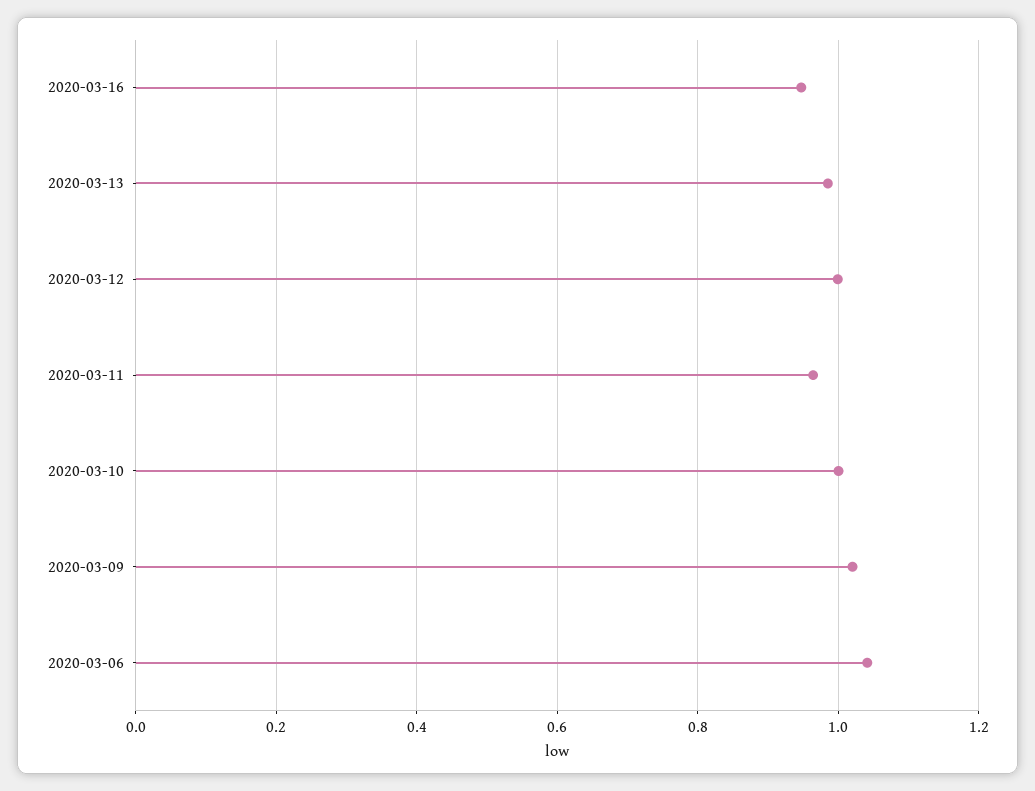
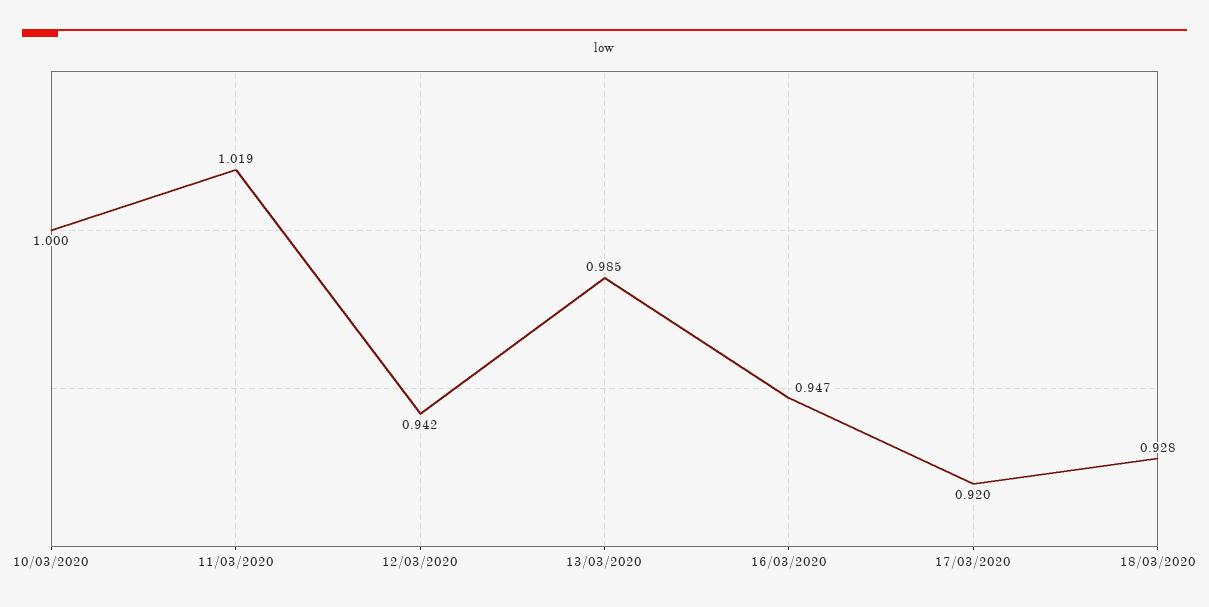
2020-03-12: 1 -> 0.942
2020-03-11: 0.96 -> 1.019
2020-03-09: 1.02 -> none
2020-03-06: 1.04 -> none
17/03/2020: none -> 0.92
18/03/2020: none -> 0.928

